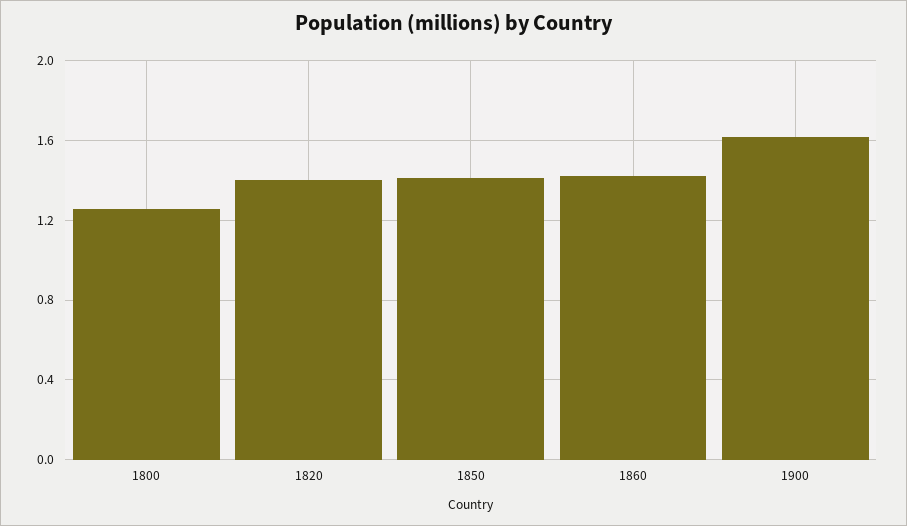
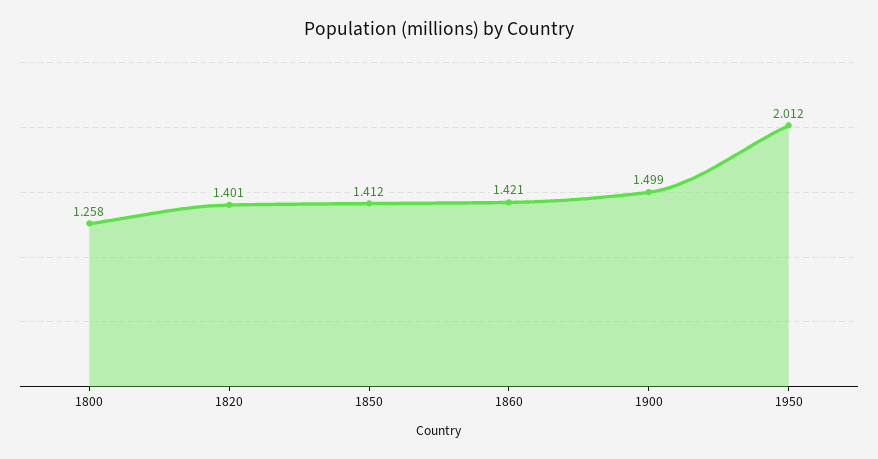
1900: 1.6 -> 1.499
1950: none -> 2.012

